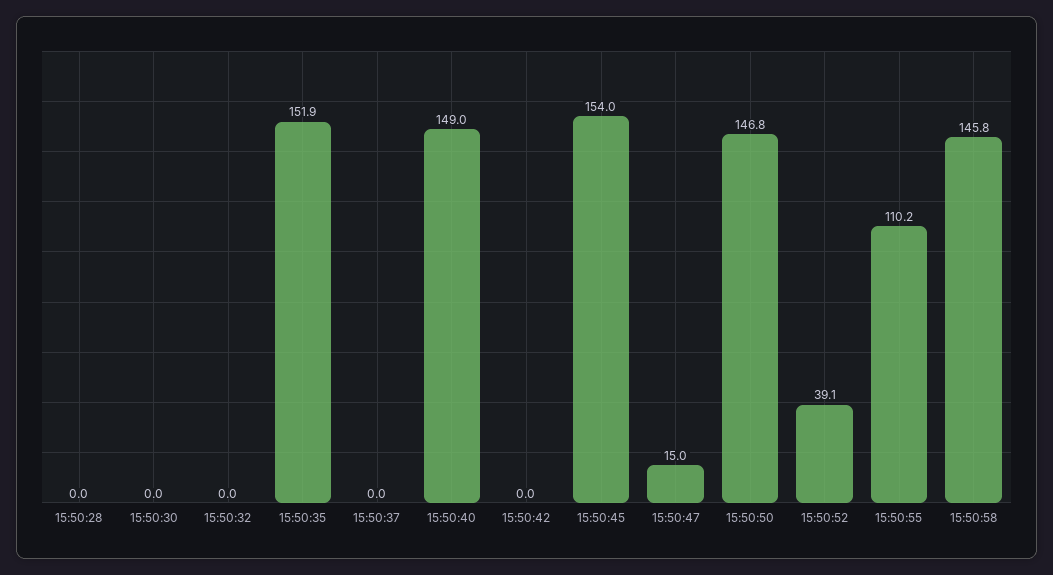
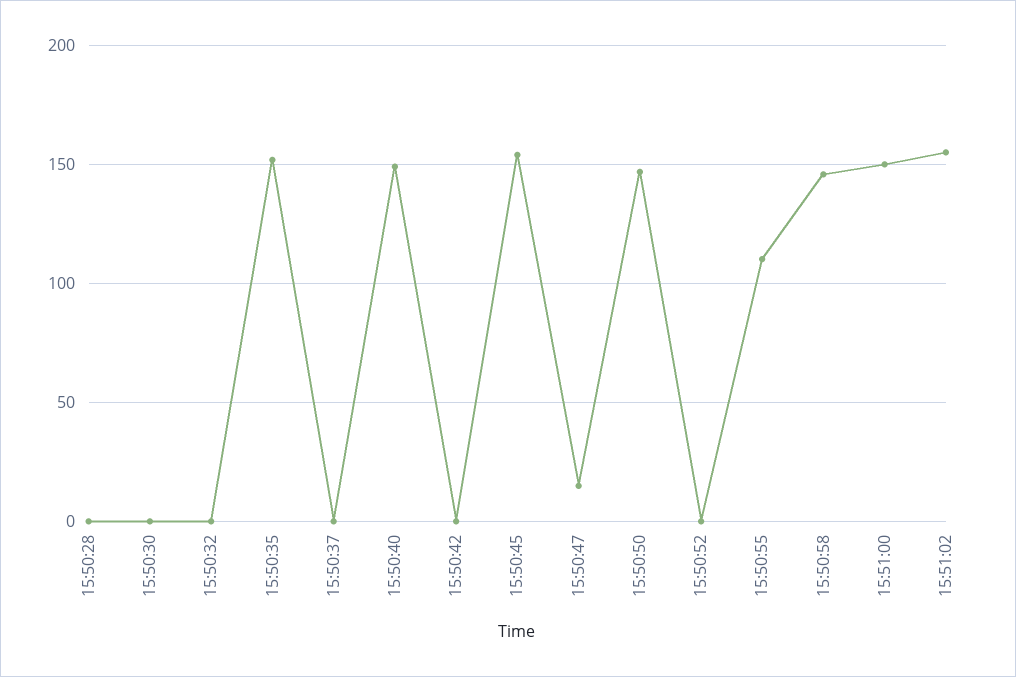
15:50:52: 39.1 -> 0
15:51:00: none -> 150
15:51:02: none -> 155

